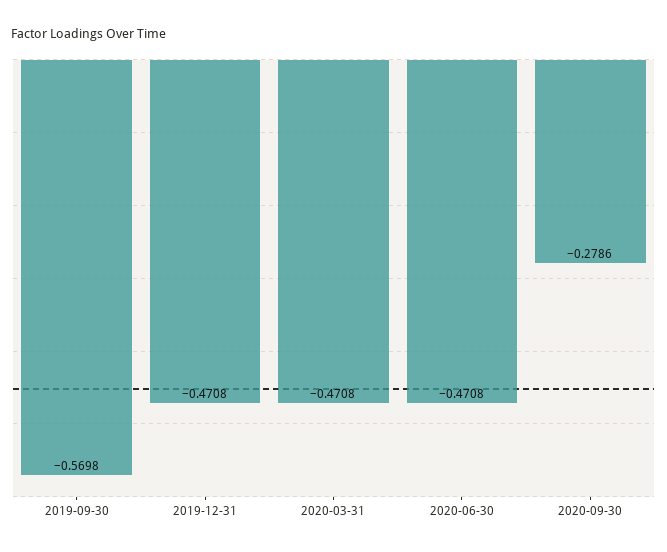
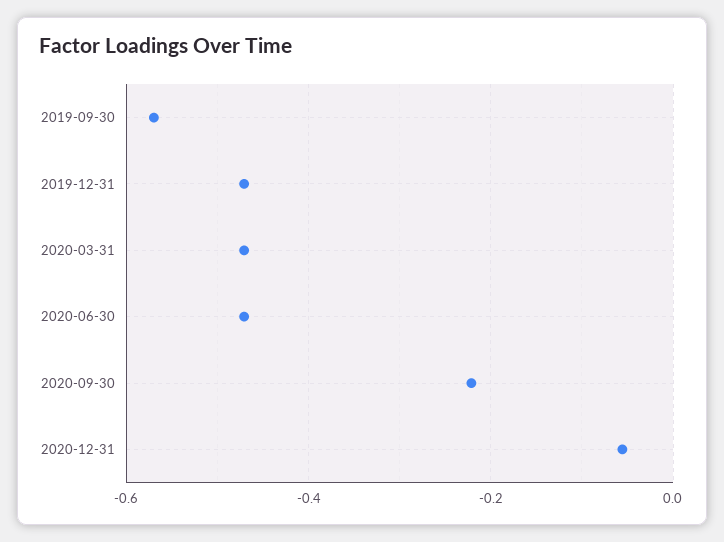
2020-09-30: -0.2786 -> -0.22
2020-12-31: none -> -0.06

